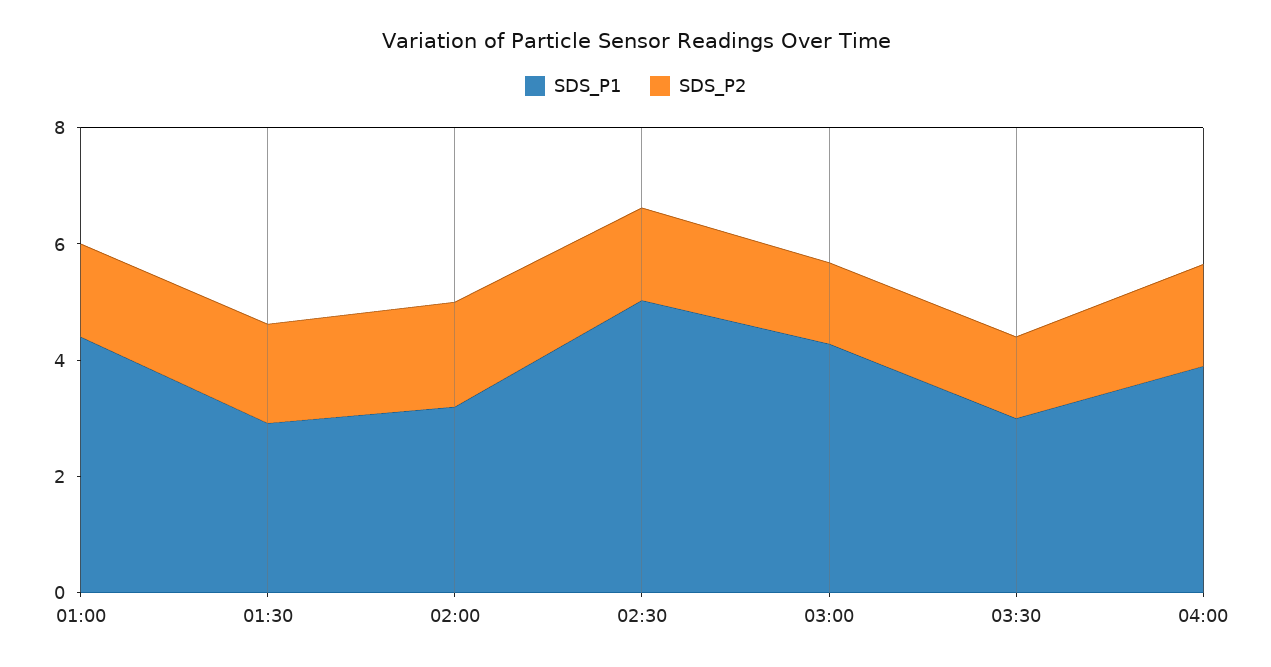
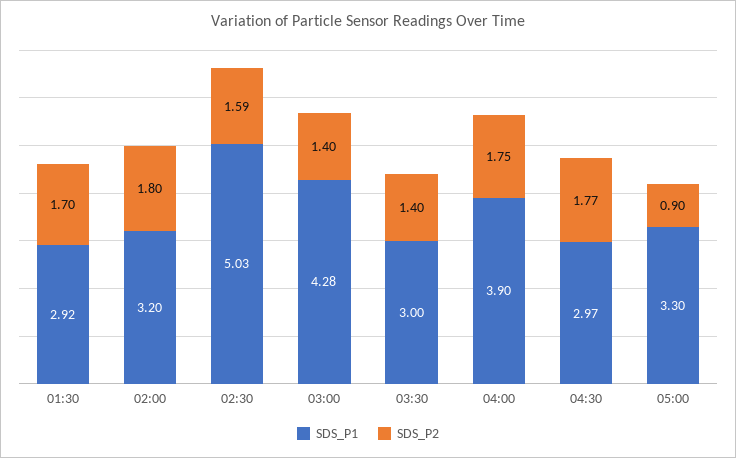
SDS_P1, 01:00: 4.5 -> none
SDS_P2, 01:00: 1.5 -> none
SDS_P1, 04:30: none -> 2.97
SDS_P2, 04:30: none -> 1.77
SDS_P1, 05:00: none -> 3.3
SDS_P2, 05:00: none -> 0.9

